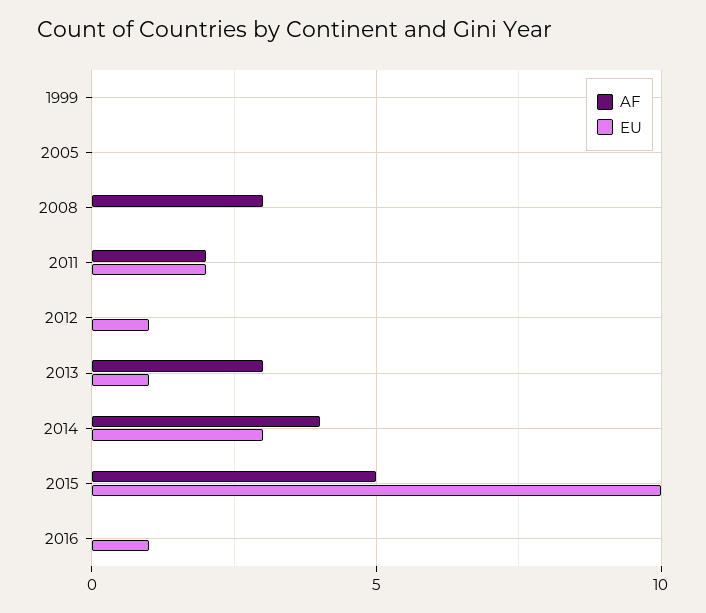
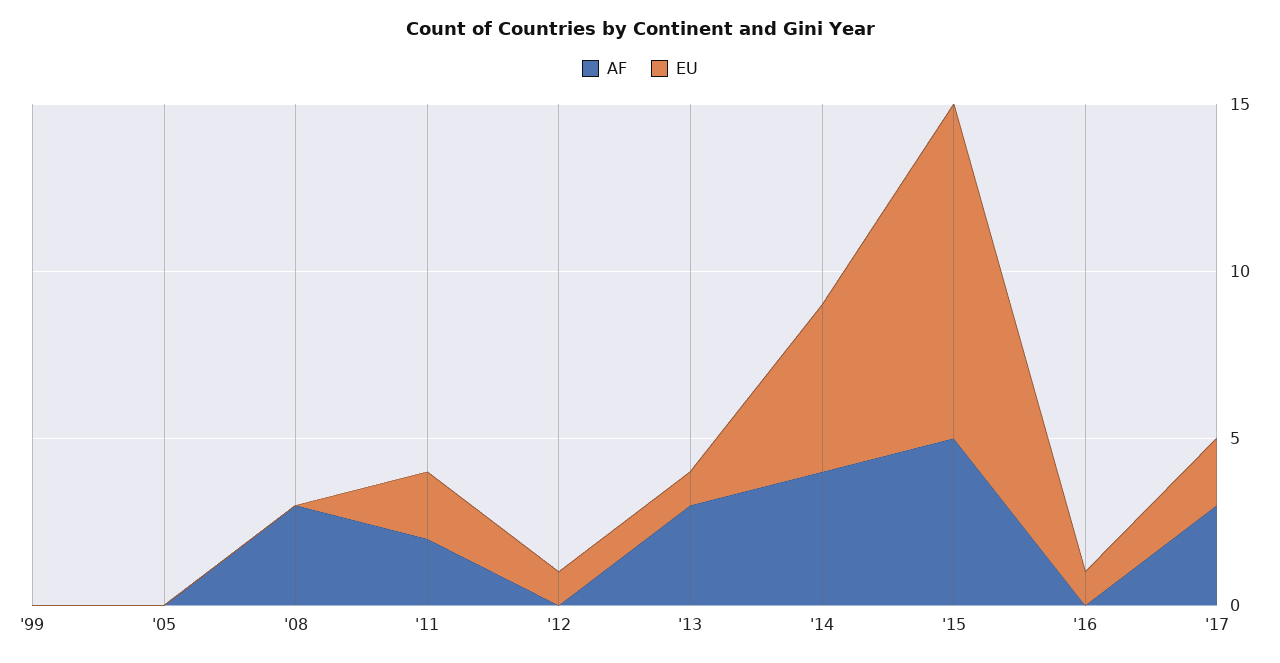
EU, 2014: 3 -> 5
AF, '17: none -> 3
EU, '17: none -> 2

